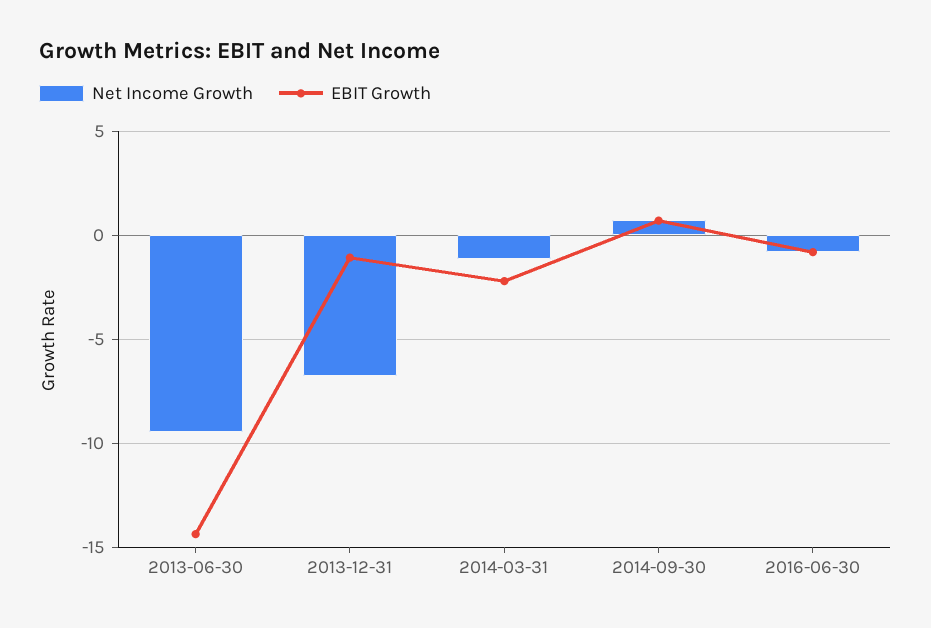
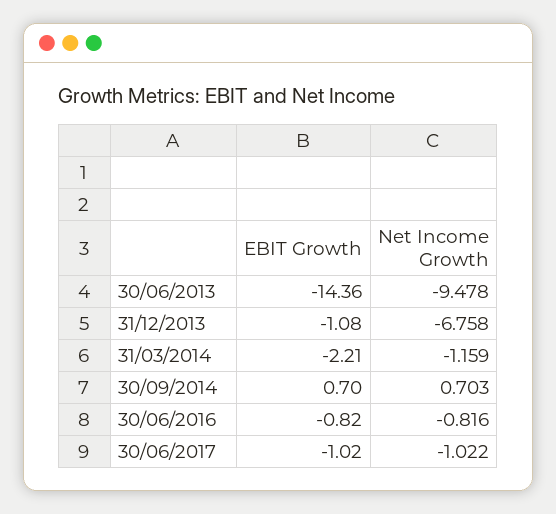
EBIT Growth, 30/06/2017: none -> -1.02
Net Income Growth, 30/06/2017: none -> -1.022

